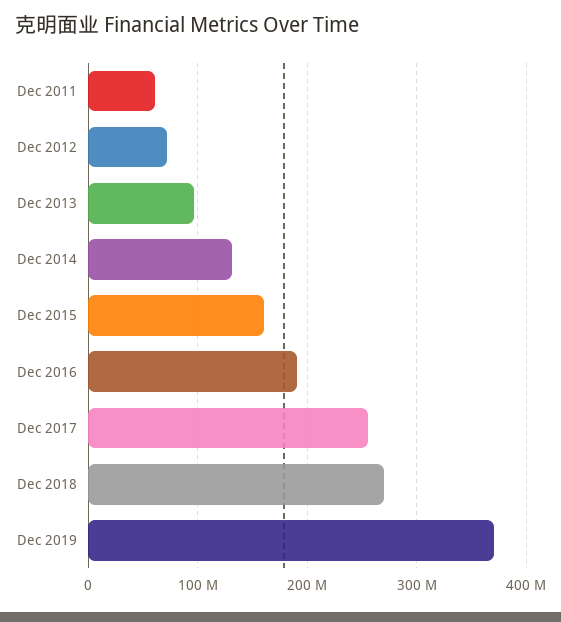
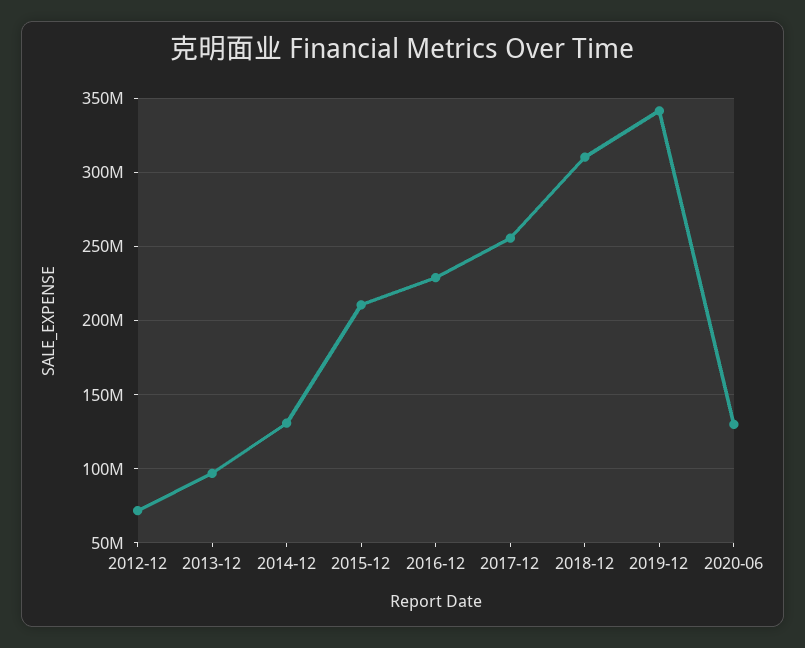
Dec 2011: 60000000 -> none
Dec 2015: 160000000 -> 210000000
Dec 2016: 190000000 -> 230000000
Dec 2018: 270000000 -> 310000000
Dec 2019: 370000000 -> 340000000
2020-06: none -> 130000000

